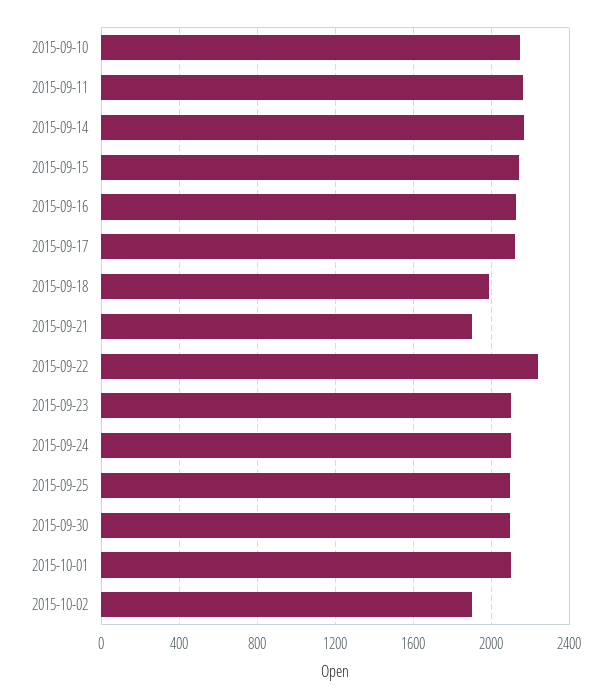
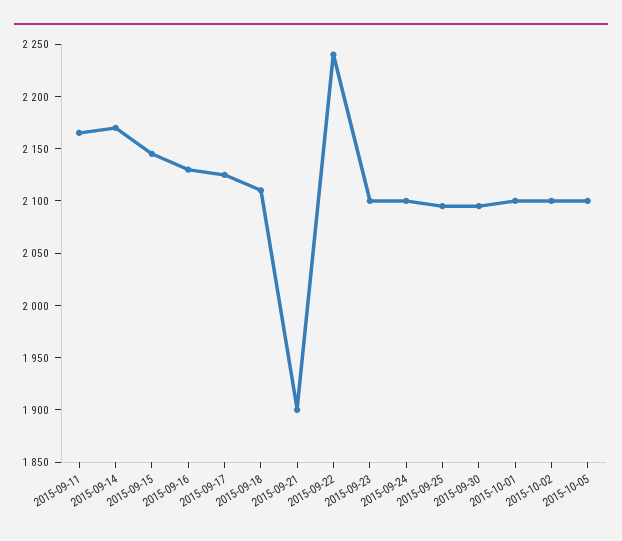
2015-09-10: 2150 -> none
2015-09-18: 2000 -> 2110
2015-10-02: 1900 -> 2100
2015-10-05: none -> 2100

